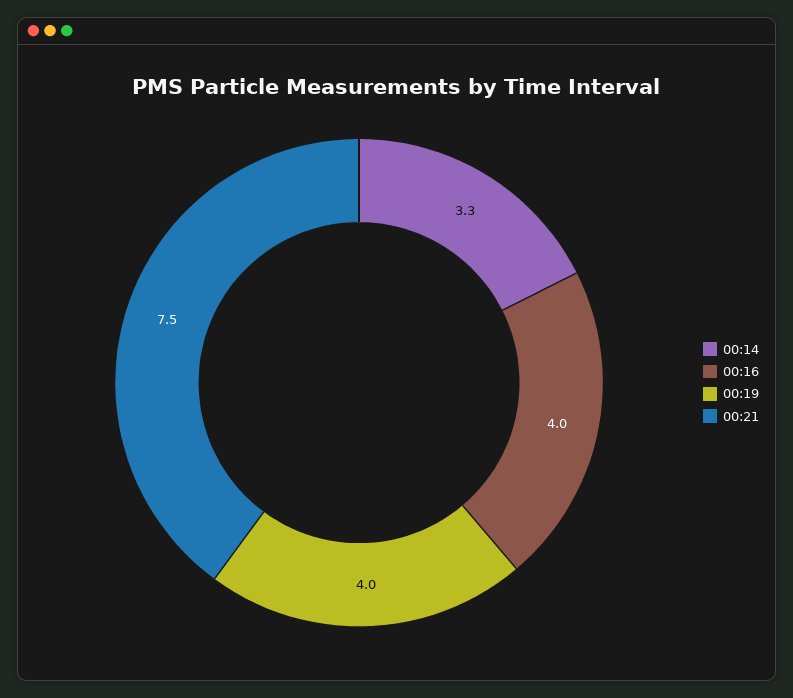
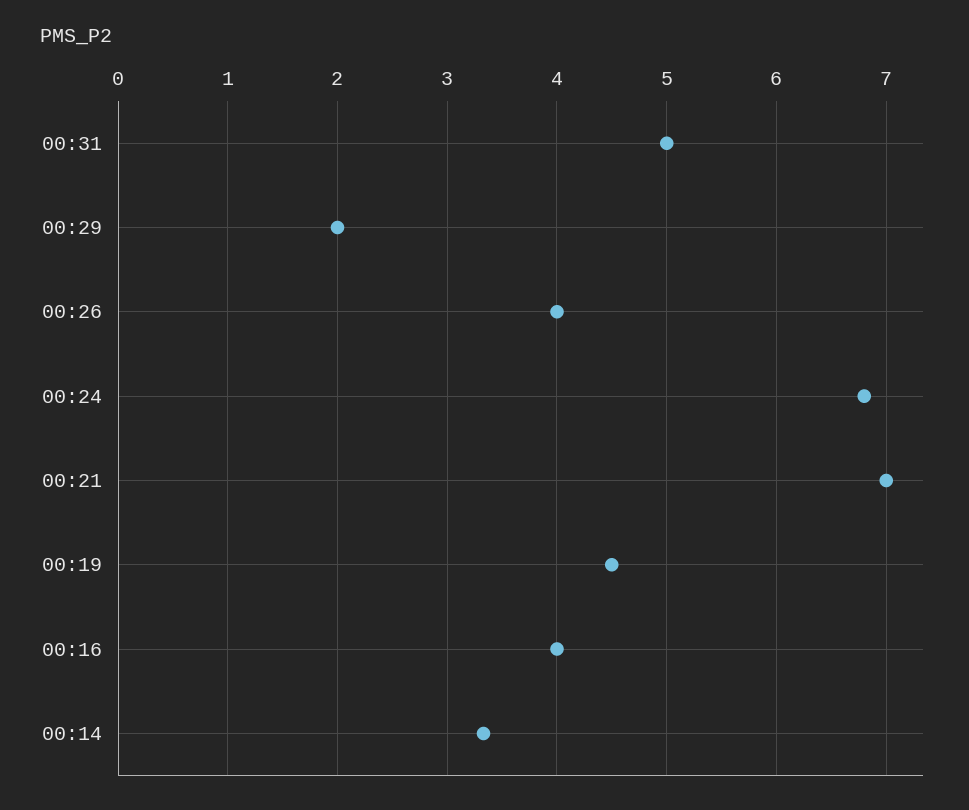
00:19: 4 -> 4.5
00:21: 7.5 -> 7
00:31: none -> 5
00:29: none -> 2
00:26: none -> 4
00:24: none -> 6.8

